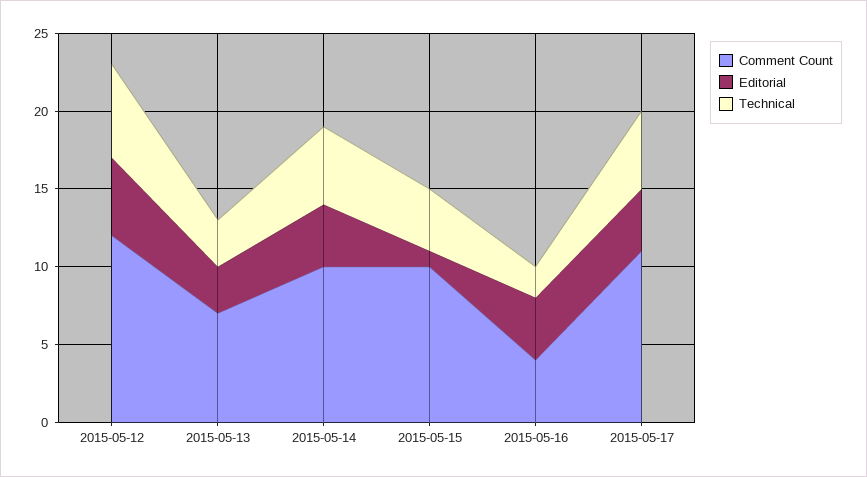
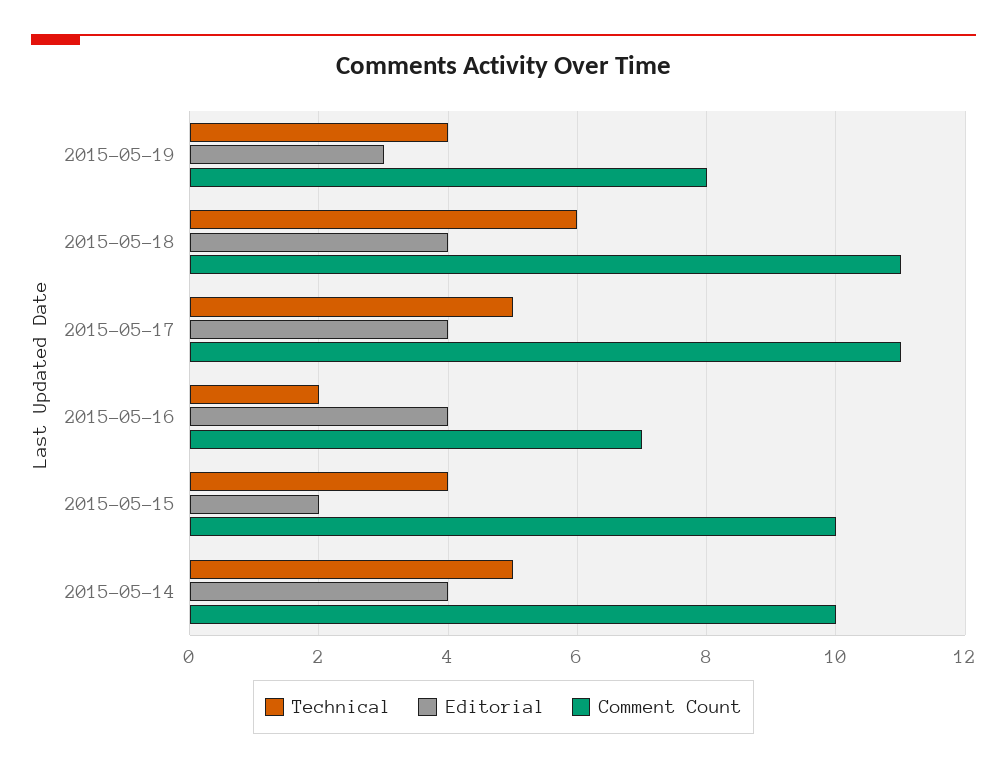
Comment Count, 2015-05-12: 12 -> none
Editorial, 2015-05-12: 5 -> none
Technical, 2015-05-12: 6 -> none
Comment Count, 2015-05-13: 7 -> none
Editorial, 2015-05-13: 3 -> none
Technical, 2015-05-13: 3 -> none
Editorial, 2015-05-15: 1 -> 2
Comment Count, 2015-05-16: 4 -> 7
Technical, 2015-05-19: none -> 4
Editorial, 2015-05-19: none -> 3
Comment Count, 2015-05-19: none -> 8
Technical, 2015-05-18: none -> 6
Editorial, 2015-05-18: none -> 4
Comment Count, 2015-05-18: none -> 11

